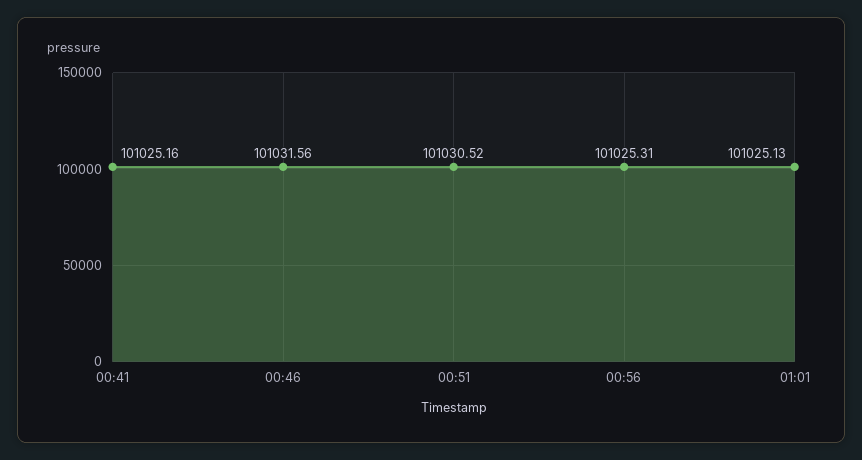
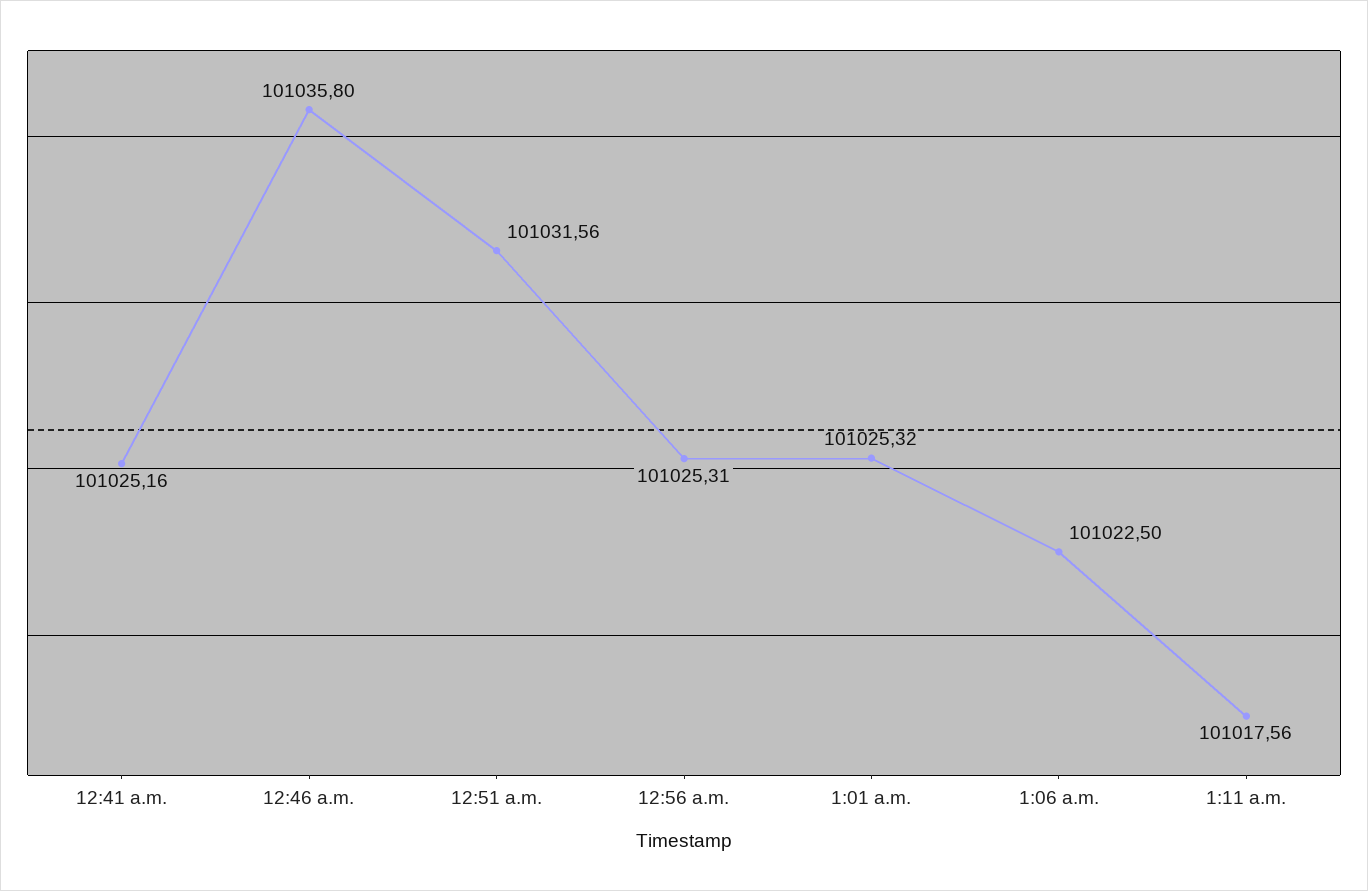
00:46: 101031.56 -> 101035.8
00:51: 101030.52 -> 101031.56
01:01: 101025.13 -> 101025.32
1:06 a.m.: none -> 101022.5
1:11 a.m.: none -> 101017.56

